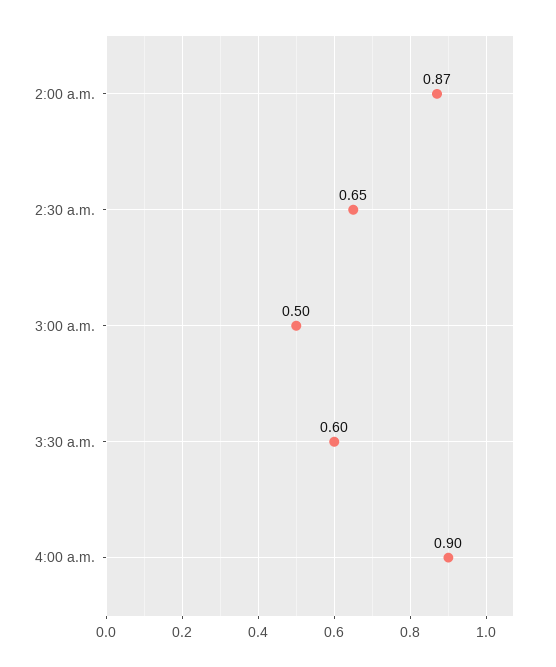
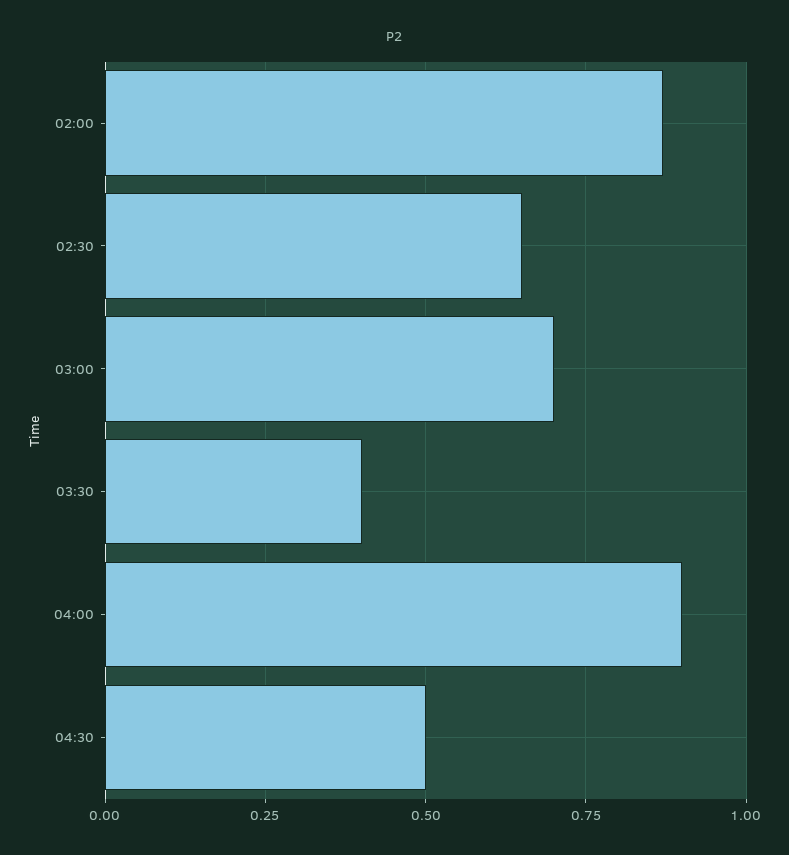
3:00 a.m.: 0.5 -> 0.7
3:30 a.m.: 0.6 -> 0.4
04:30: none -> 0.5

